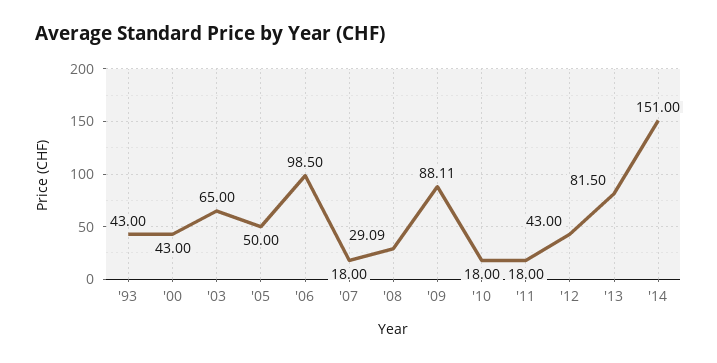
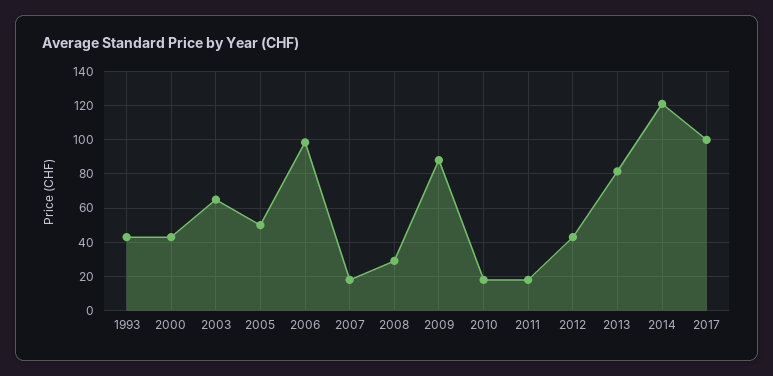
'14: 151 -> 120
2017: none -> 100

